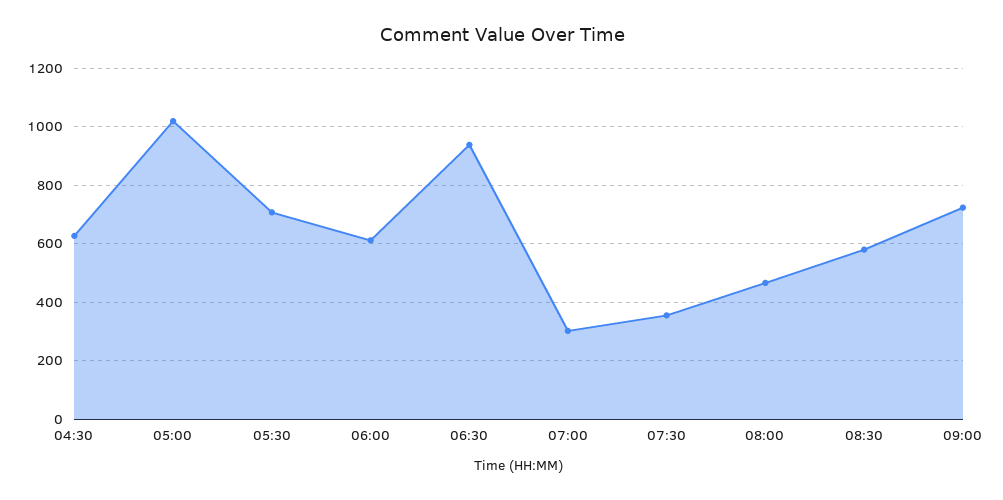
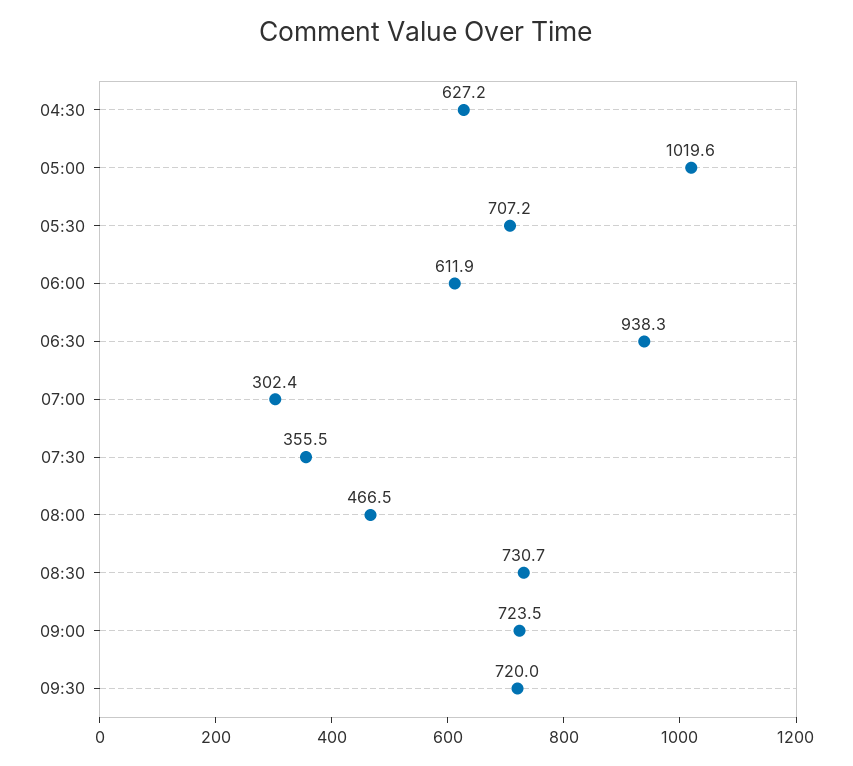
08:30: 575 -> 730.7
09:30: none -> 720

